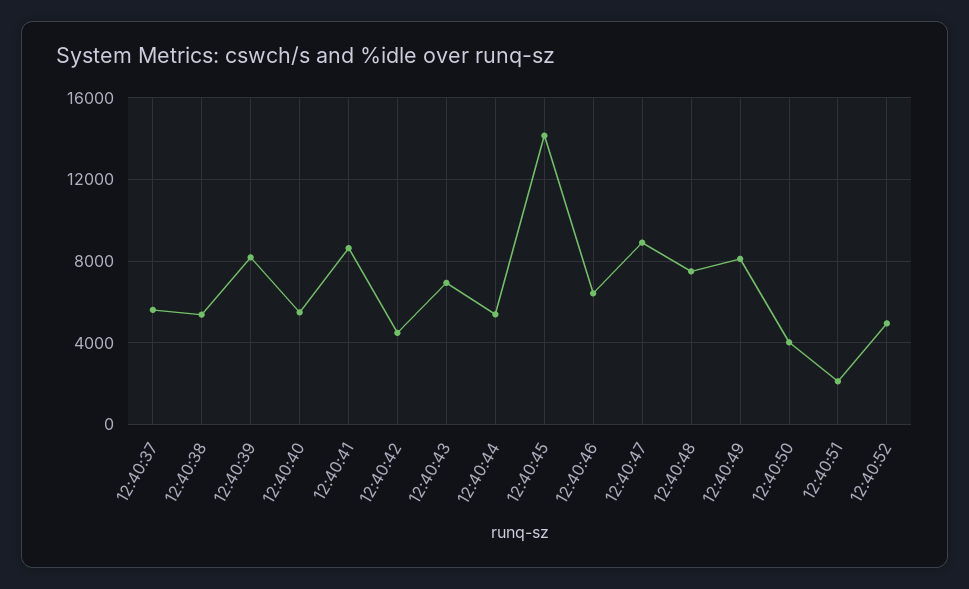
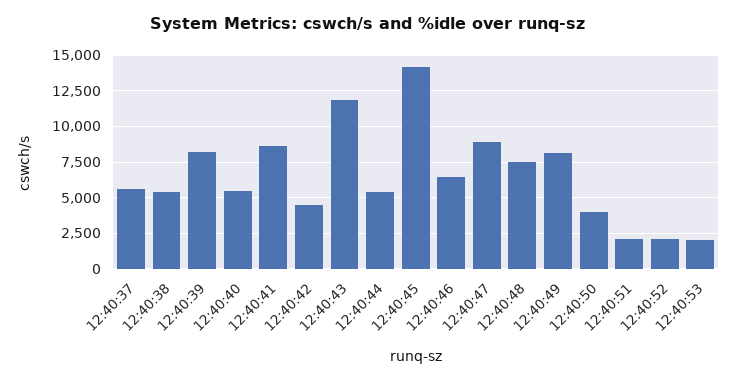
12:40:43: 7000 -> 12000
12:40:52: 5000 -> 2000
12:40:53: none -> 2000

